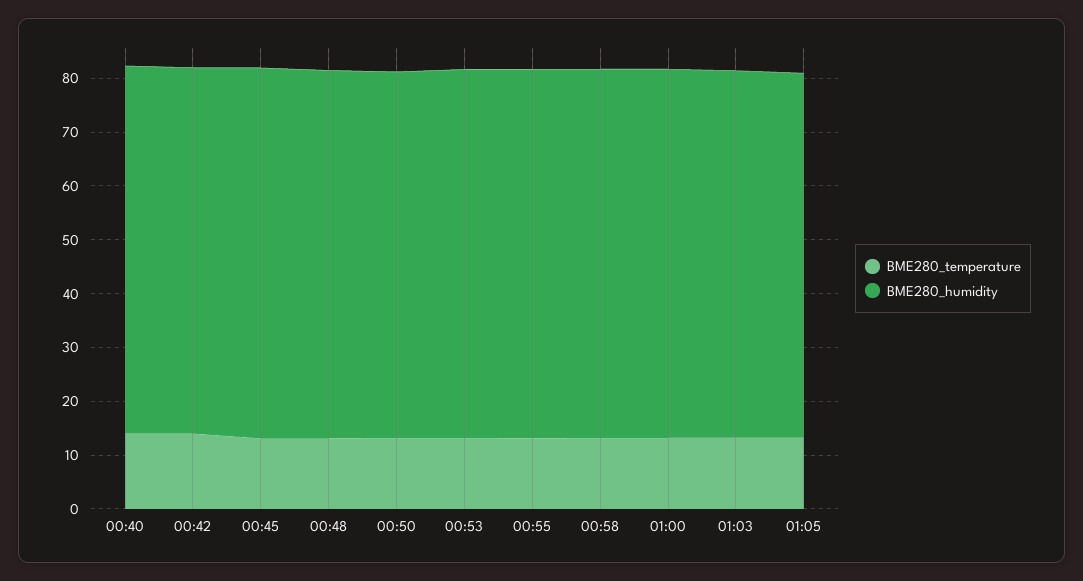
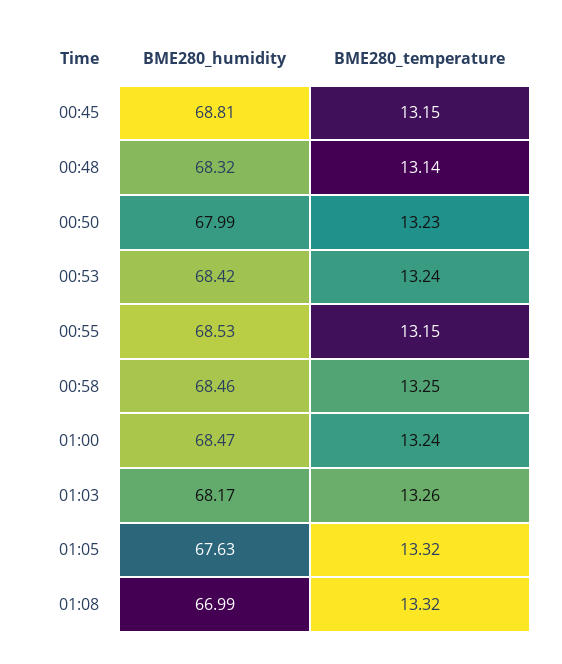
BME280_temperature, 00:40: 14 -> none
BME280_humidity, 00:40: 68 -> none
BME280_temperature, 00:42: 14 -> none
BME280_humidity, 00:42: 68 -> none
BME280_humidity, 01:08: none -> 66.99
BME280_temperature, 01:08: none -> 13.32

